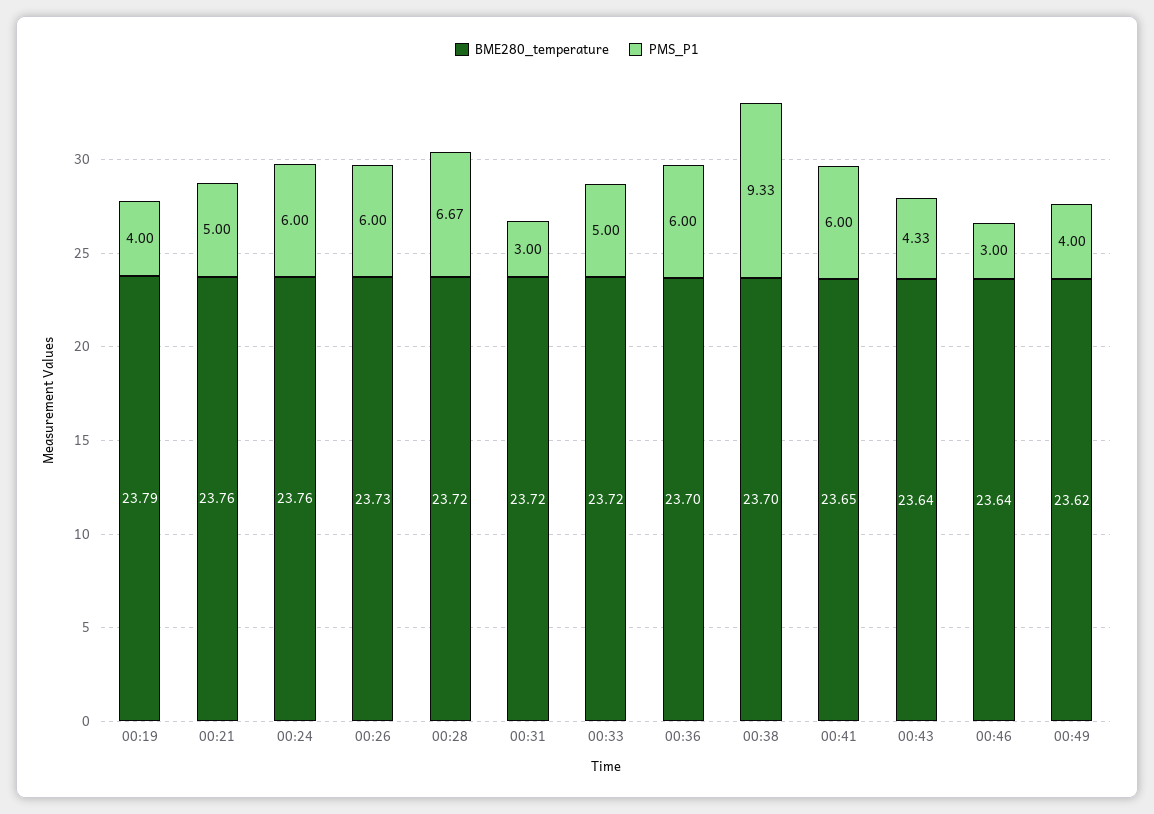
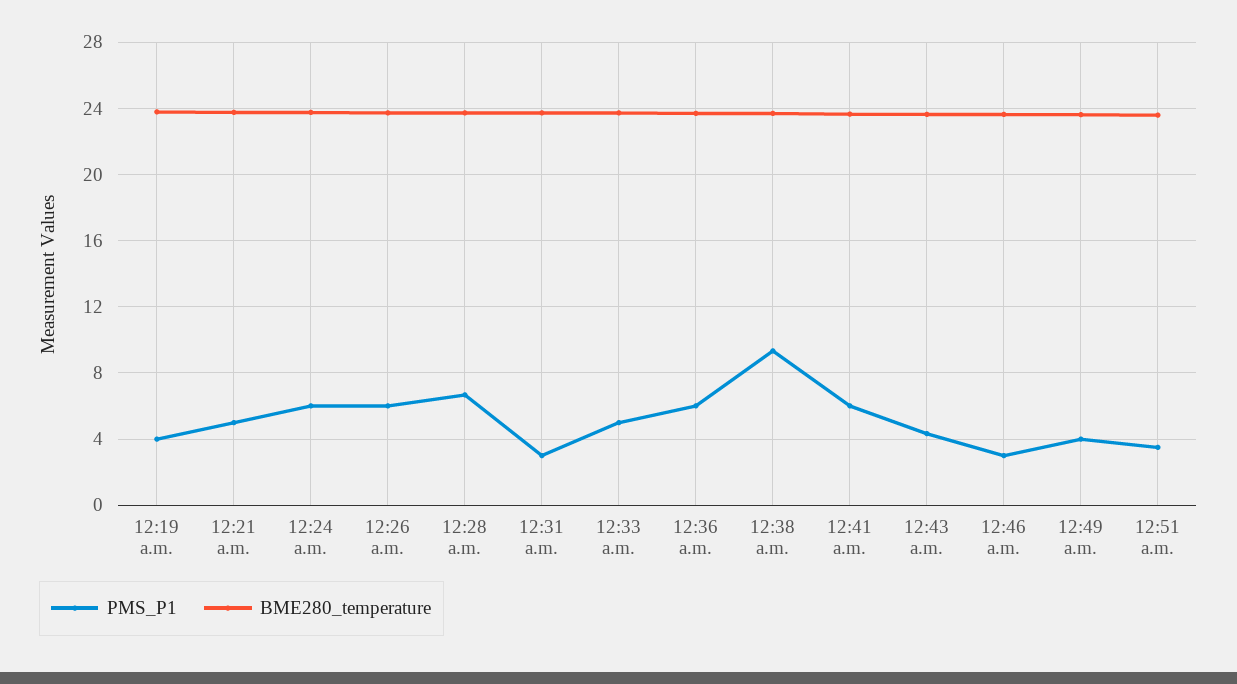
PMS_P1, 12:51 a.m.: none -> 3.5
BME280_temperature, 12:51 a.m.: none -> 23.5

